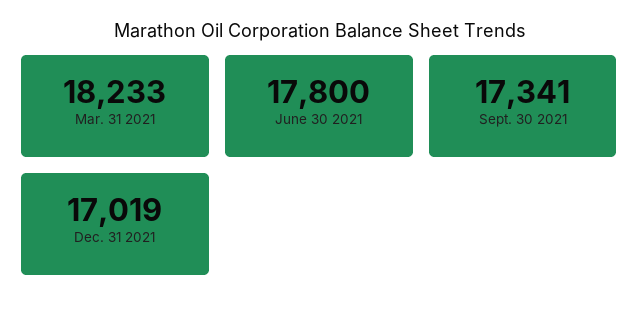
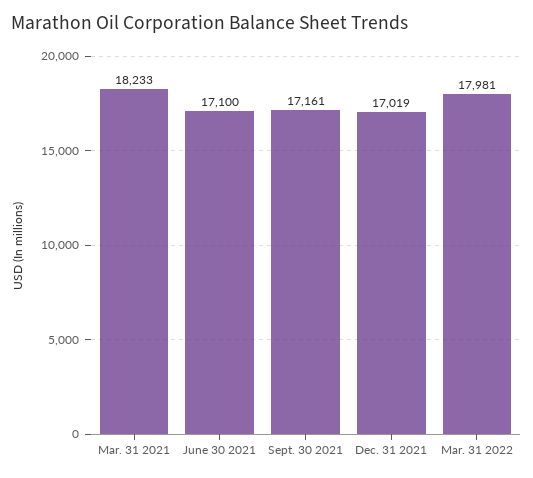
June 30 2021: 17800 -> 17100
Sept. 30 2021: 17341 -> 17161
Mar. 31 2022: none -> 17981

